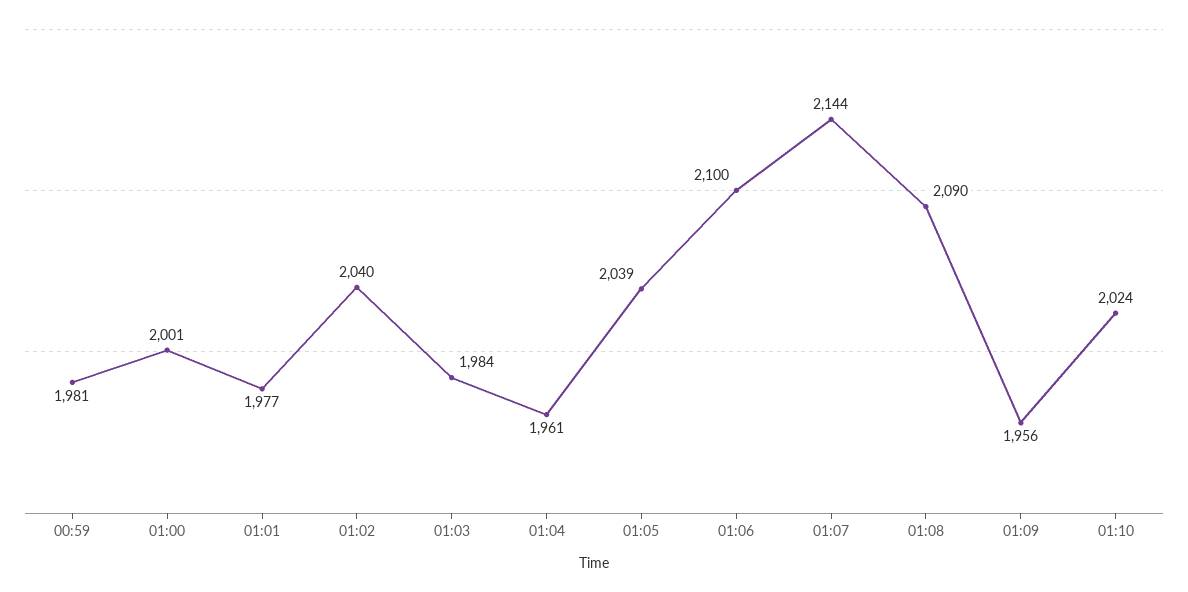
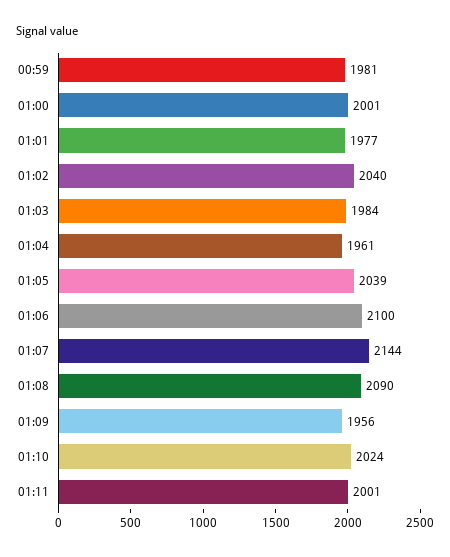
01:11: none -> 2001

